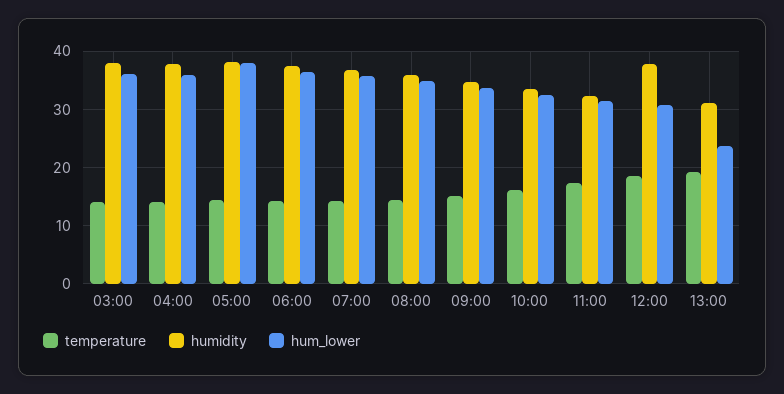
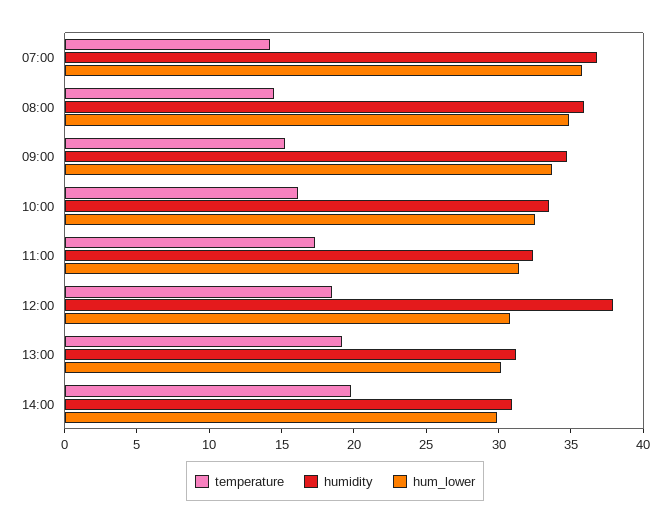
temperature, 03:00: 14 -> none
humidity, 03:00: 38 -> none
hum_lower, 03:00: 36 -> none
temperature, 04:00: 14 -> none
humidity, 04:00: 38 -> none
hum_lower, 04:00: 36 -> none
temperature, 05:00: 14 -> none
humidity, 05:00: 38 -> none
hum_lower, 05:00: 38 -> none
temperature, 06:00: 14 -> none
humidity, 06:00: 38 -> none
hum_lower, 06:00: 36 -> none
hum_lower, 13:00: 24 -> 30
temperature, 14:00: none -> 20
humidity, 14:00: none -> 31
hum_lower, 14:00: none -> 30

